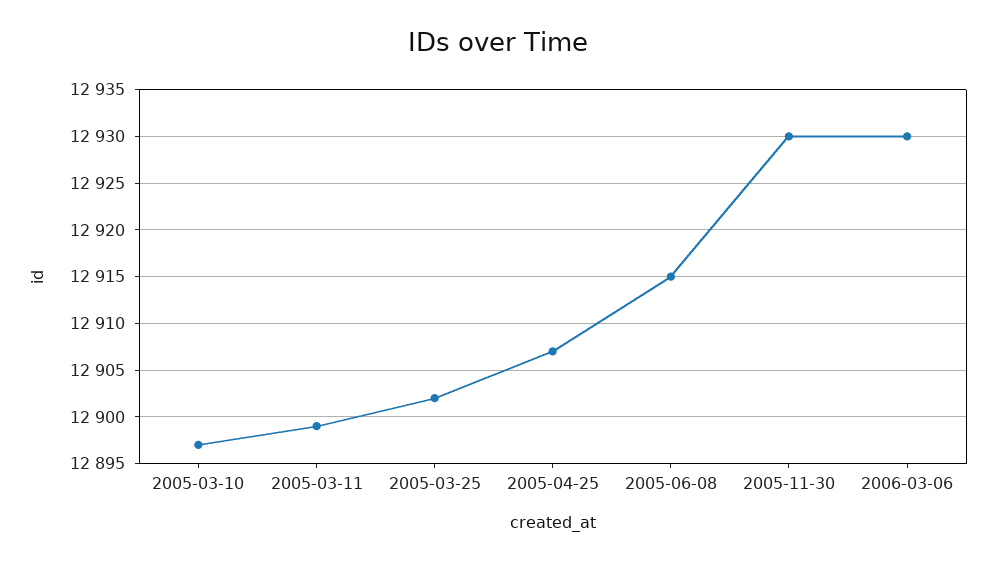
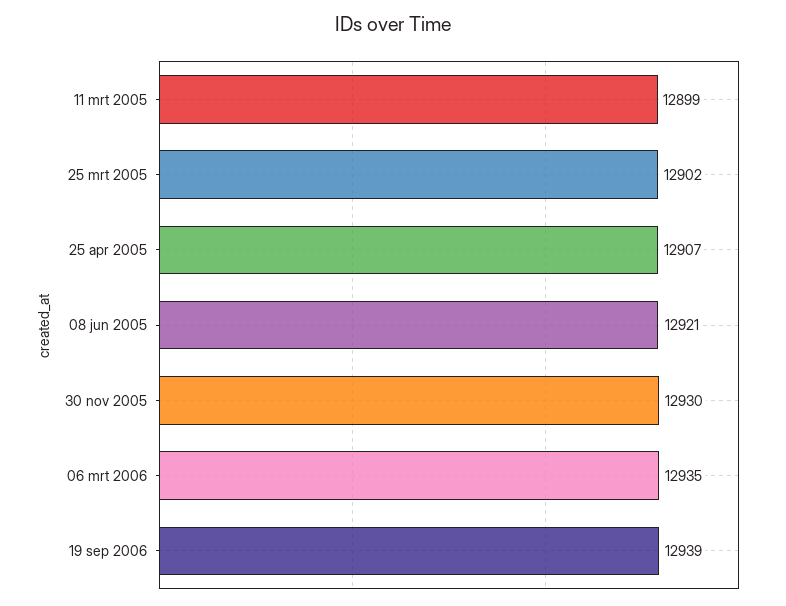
2005-03-10: 12897 -> none
2005-06-08: 12915 -> 12921
2006-03-06: 12930 -> 12935
19 sep 2006: none -> 12939

